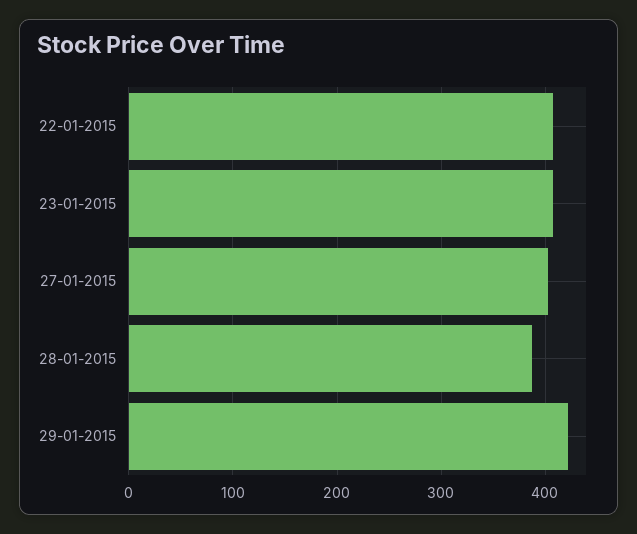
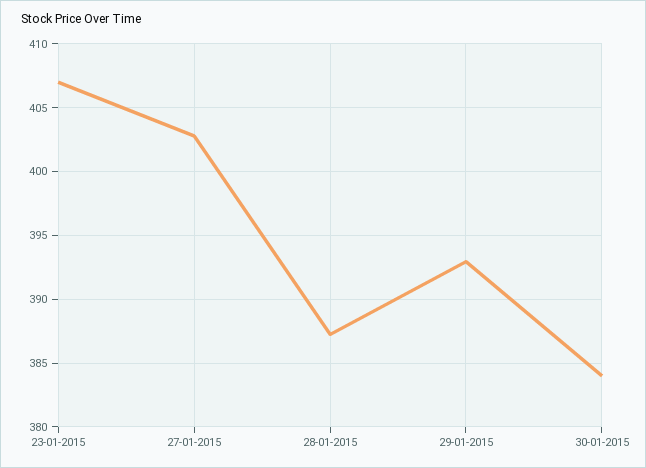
22-01-2015: 410 -> none
29-01-2015: 420 -> 393
30-01-2015: none -> 384

